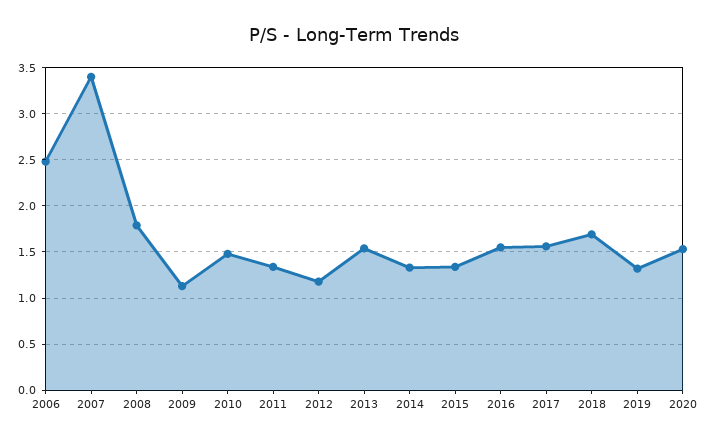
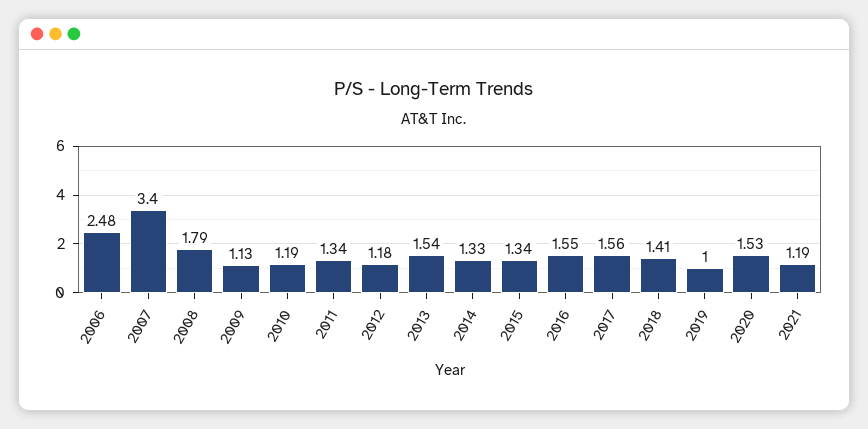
2010: 1.5 -> 1.19
2018: 1.7 -> 1.41
2019: 1.3 -> 1
2021: none -> 1.19

